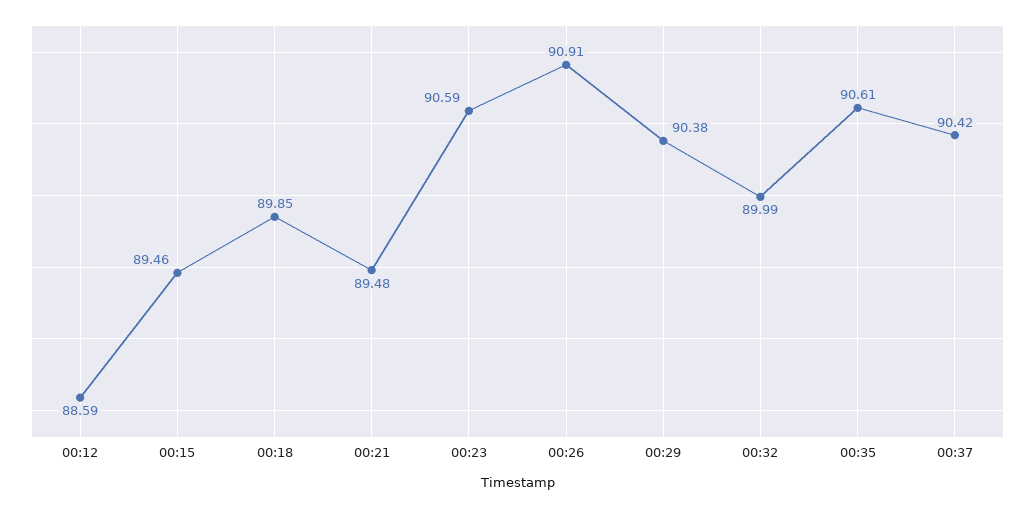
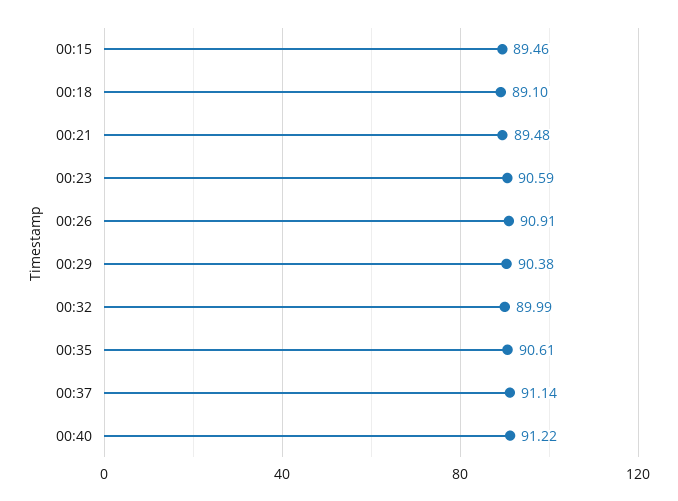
00:12: 88.59 -> none
00:18: 89.85 -> 89.1
00:37: 90.42 -> 91.14
00:40: none -> 91.22

